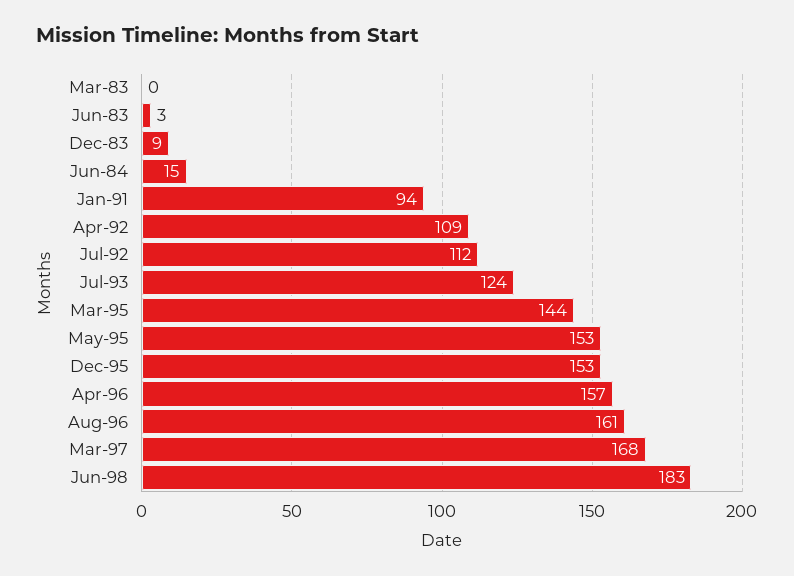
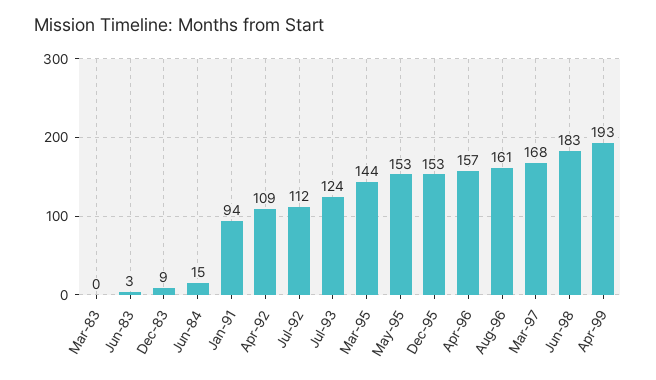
Apr-99: none -> 193

